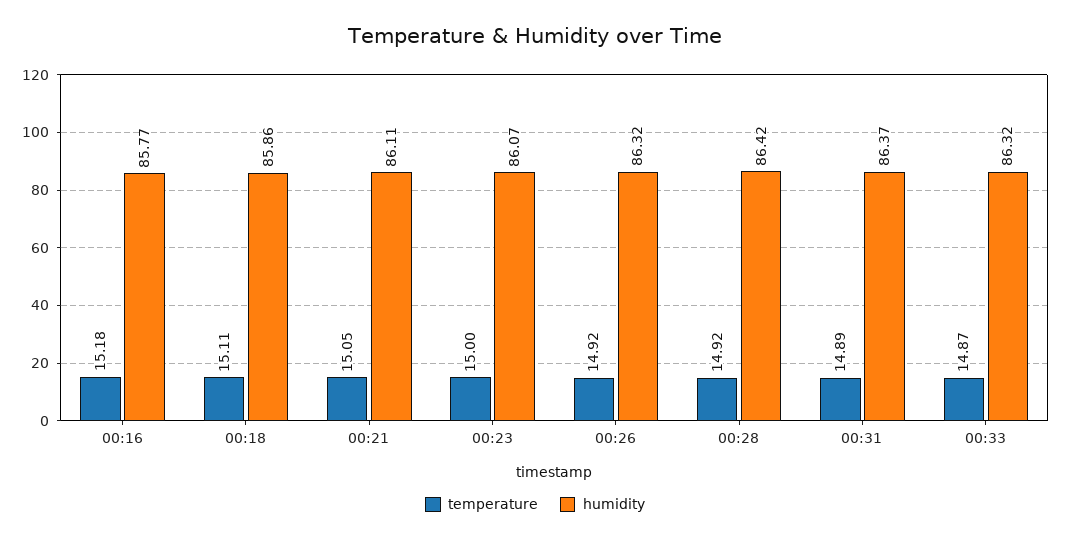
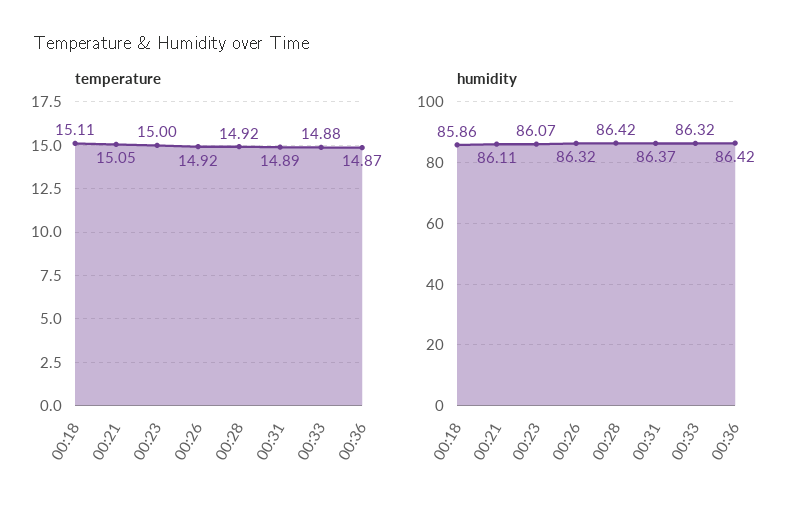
temperature, 00:16: 15.18 -> none
humidity, 00:16: 85.77 -> none
temperature, 00:33: 14.87 -> 14.88
temperature, 00:36: none -> 14.87
humidity, 00:36: none -> 86.42

